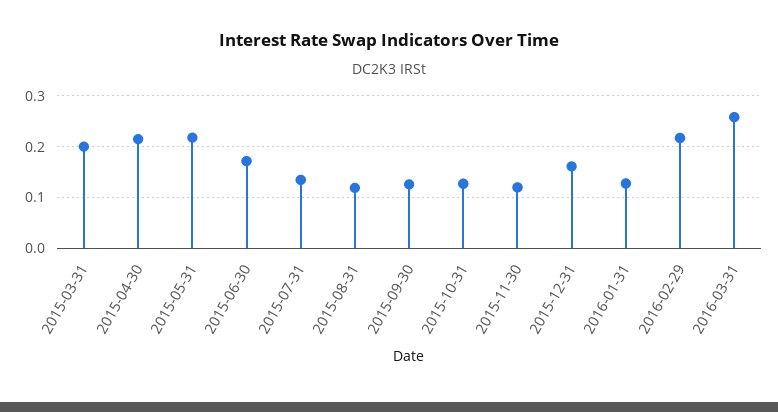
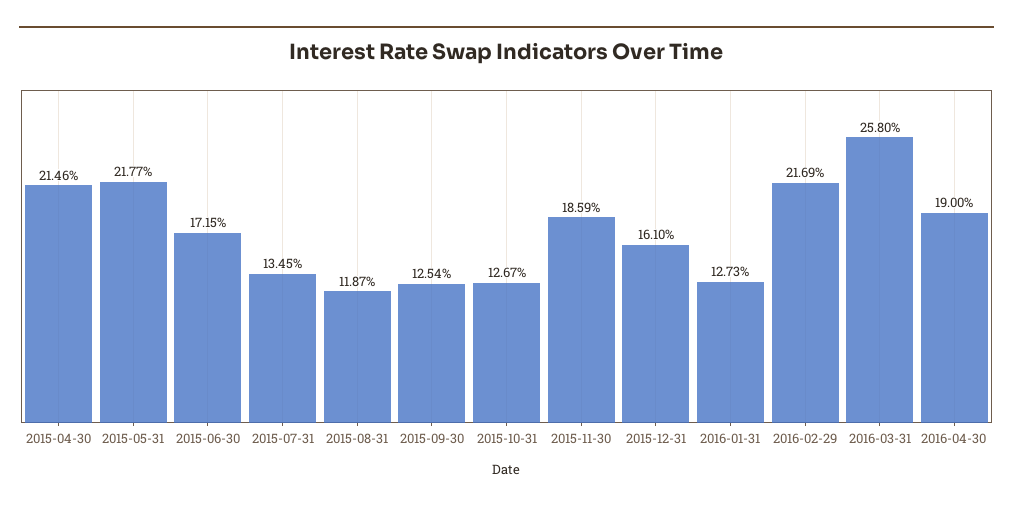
2015-03-31: 0.2 -> none
2015-11-30: 0.12 -> 0.1859
2016-04-30: none -> 0.19

